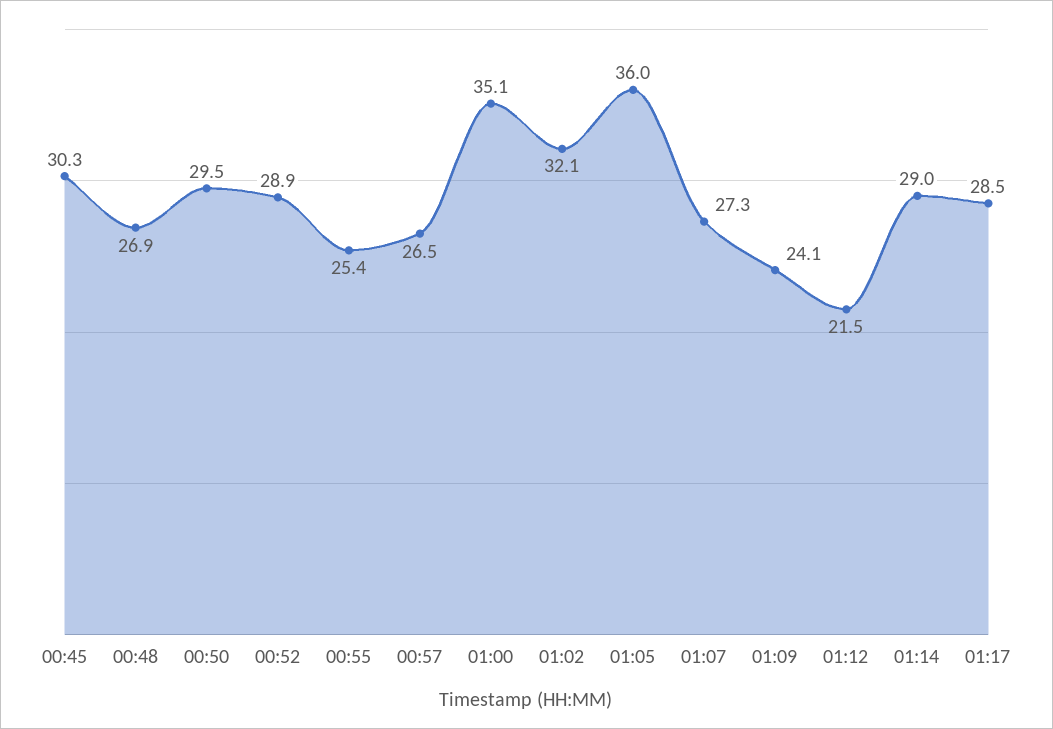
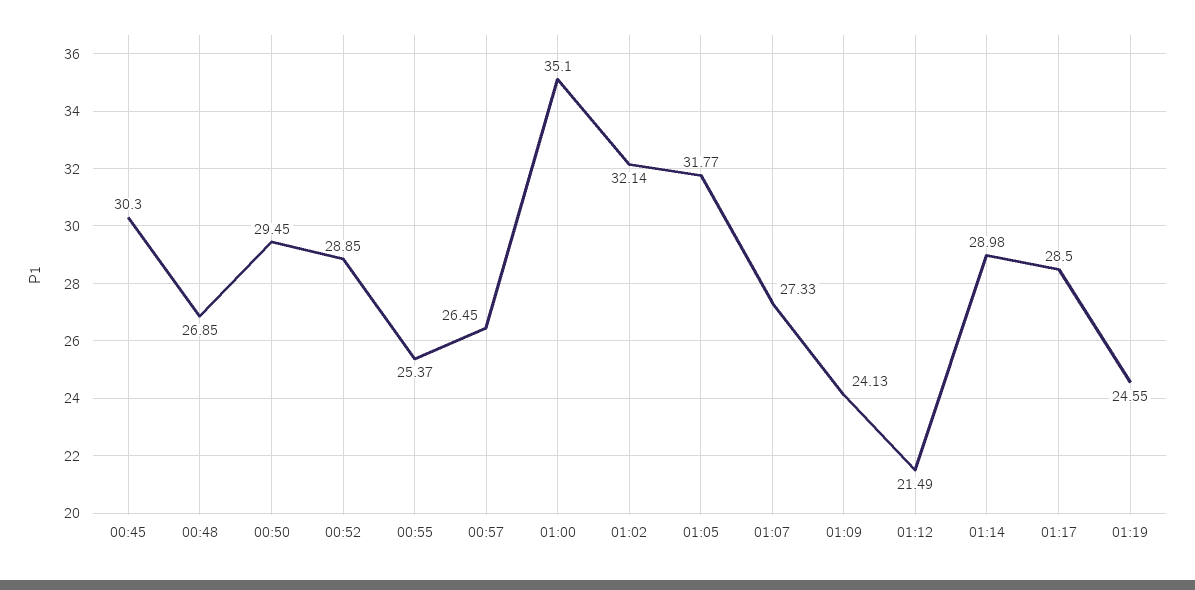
01:05: 36 -> 31.77
01:19: none -> 24.55

